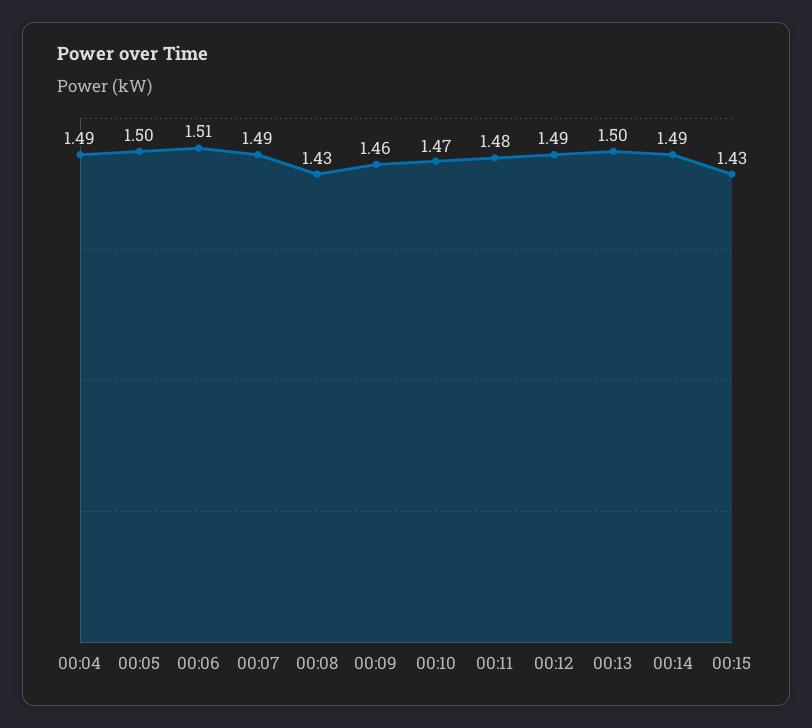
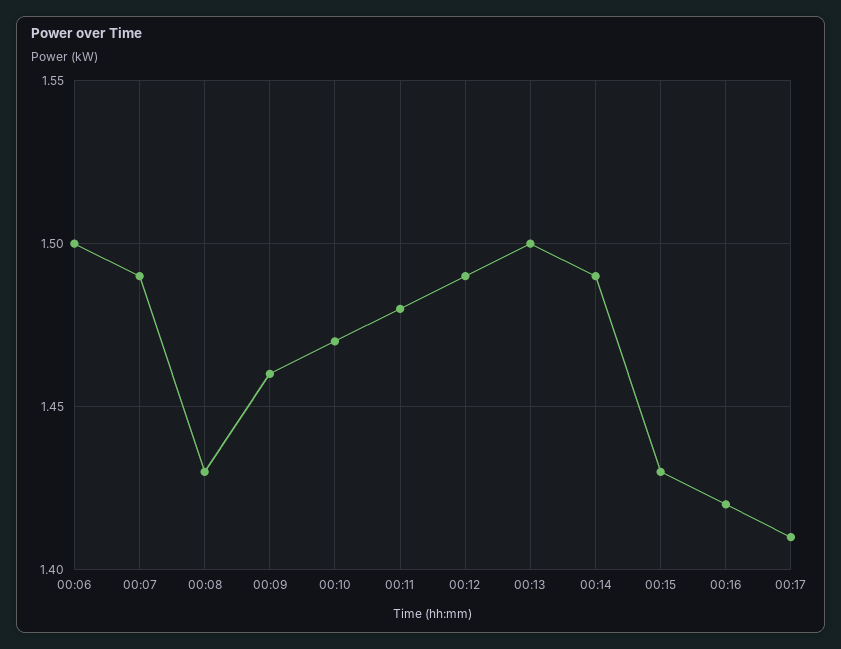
00:04: 1.49 -> none
00:05: 1.5 -> none
00:06: 1.51 -> 1.5
00:16: none -> 1.42
00:17: none -> 1.41

